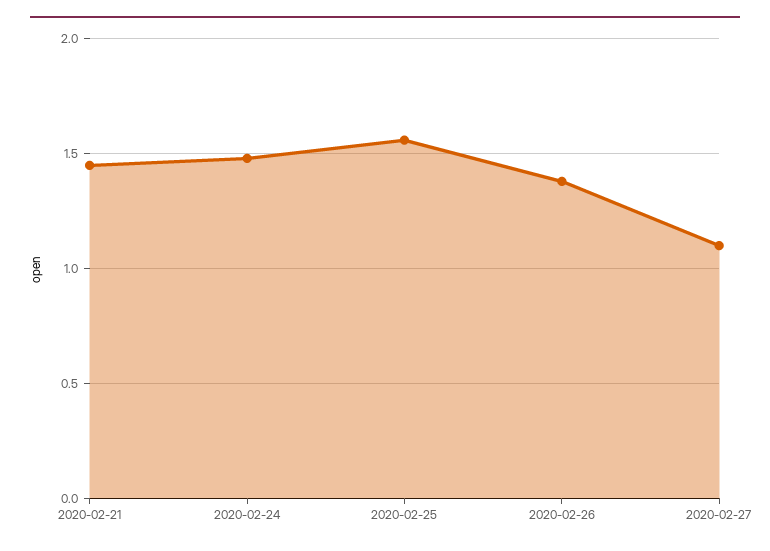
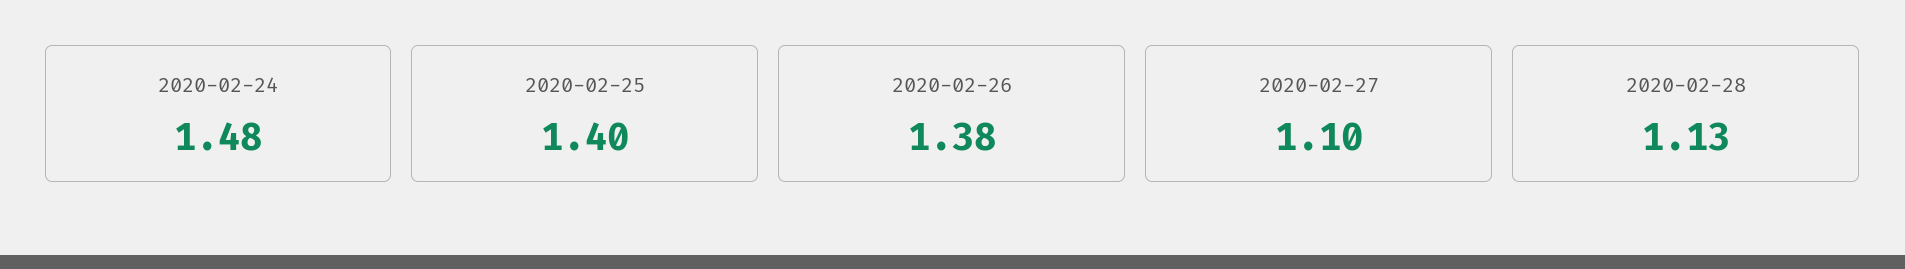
2020-02-21: 1.45 -> none
2020-02-25: 1.55 -> 1.4
2020-02-28: none -> 1.13

